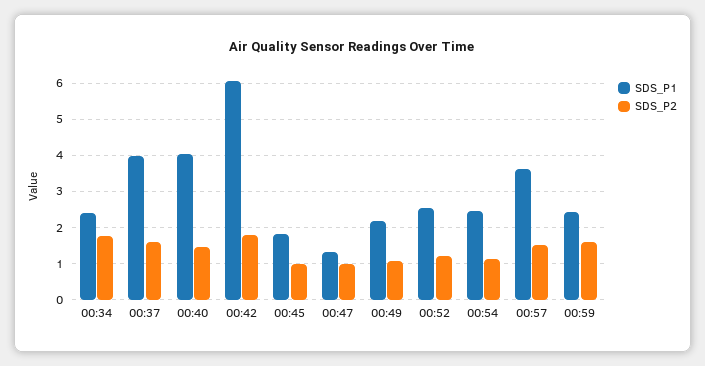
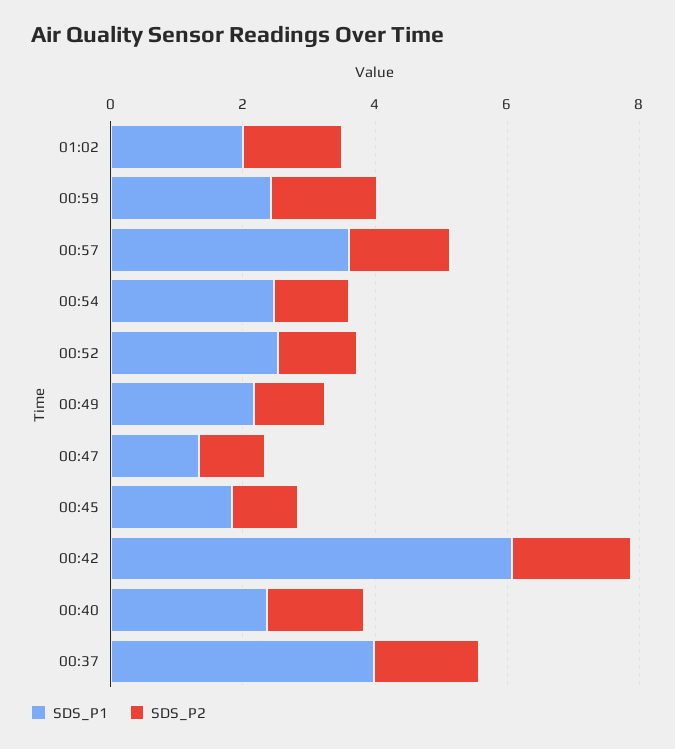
SDS_P1, 00:34: 2.4 -> none
SDS_P2, 00:34: 1.8 -> none
SDS_P1, 00:40: 4 -> 2.5
SDS_P1, 01:02: none -> 2
SDS_P2, 01:02: none -> 1.5

